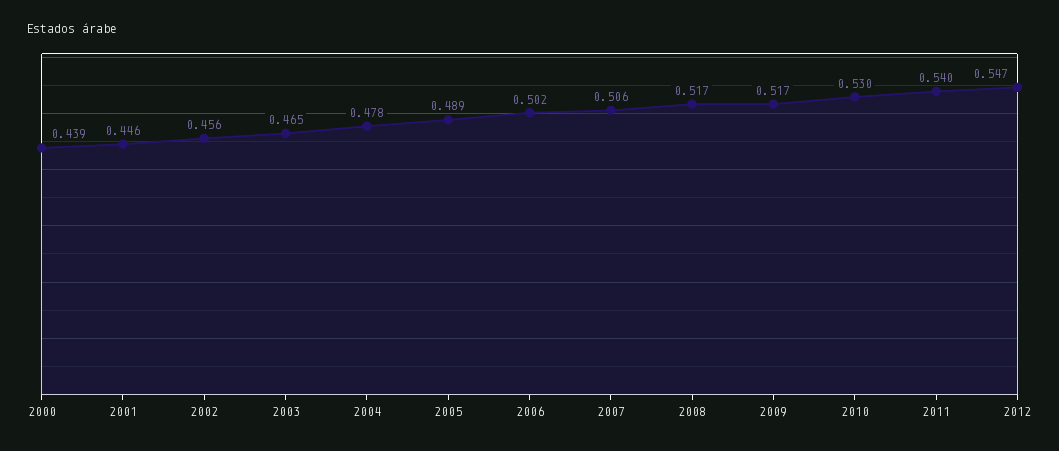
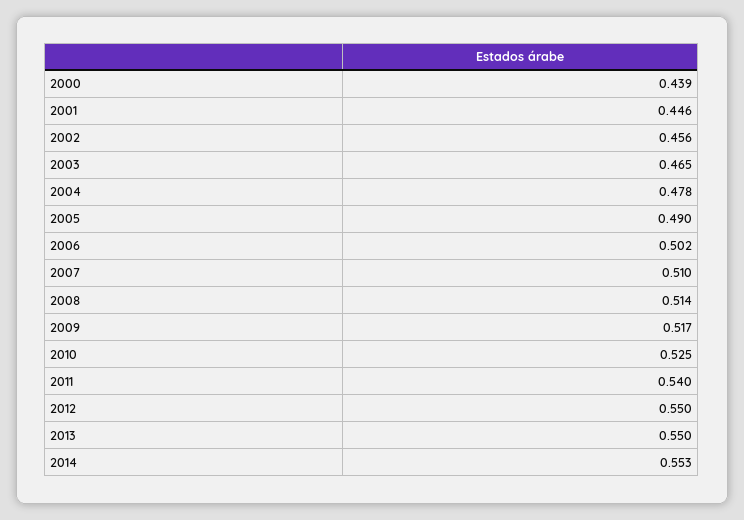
2005: 0.489 -> 0.49
2007: 0.506 -> 0.51
2008: 0.517 -> 0.514
2010: 0.53 -> 0.525
2012: 0.547 -> 0.55
2013: none -> 0.55
2014: none -> 0.553

